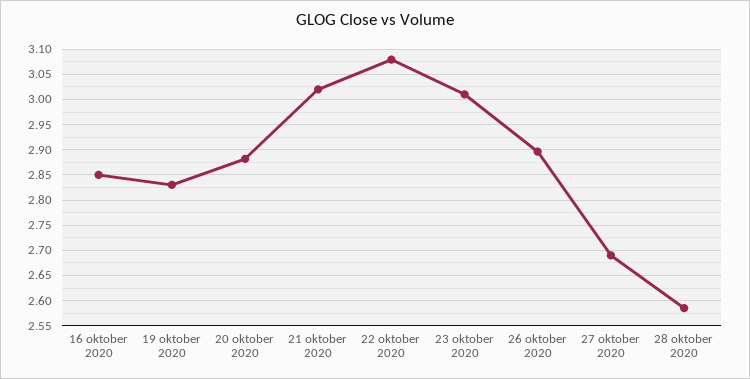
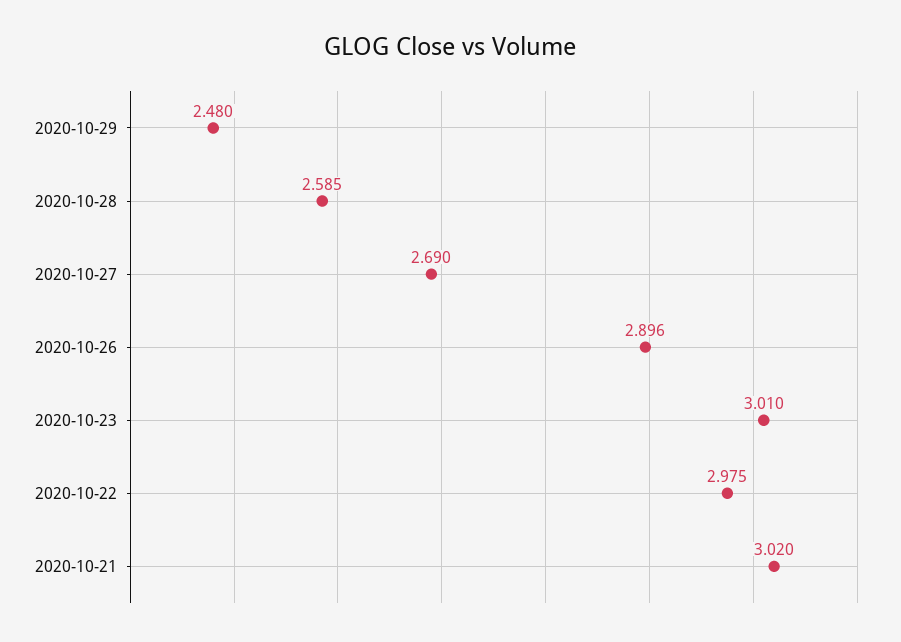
16 oktober 2020: 2.85 -> none
19 oktober 2020: 2.825 -> none
20 oktober 2020: 2.875 -> none
22 oktober 2020: 3.075 -> 2.975
2020-10-29: none -> 2.48

